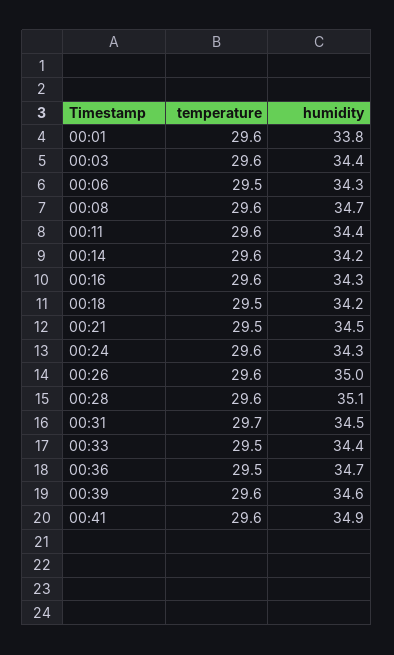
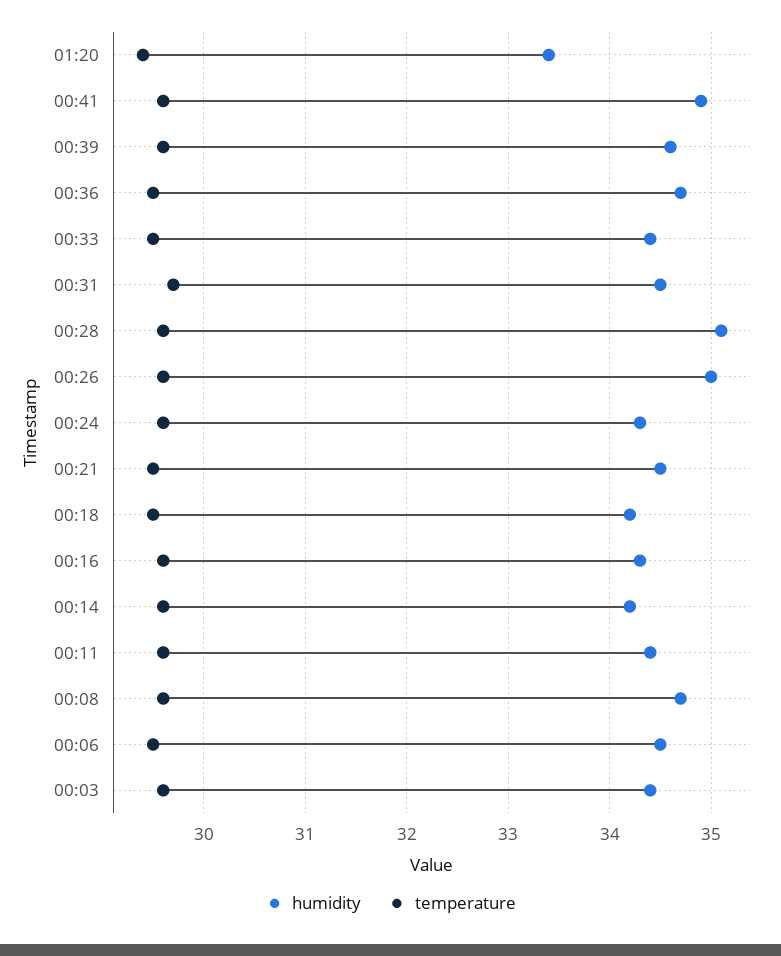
temperature, 00:01: 29.6 -> none
humidity, 00:01: 33.8 -> none
humidity, 00:06: 34.3 -> 34.5
humidity, 01:20: none -> 33.4
temperature, 01:20: none -> 29.4

